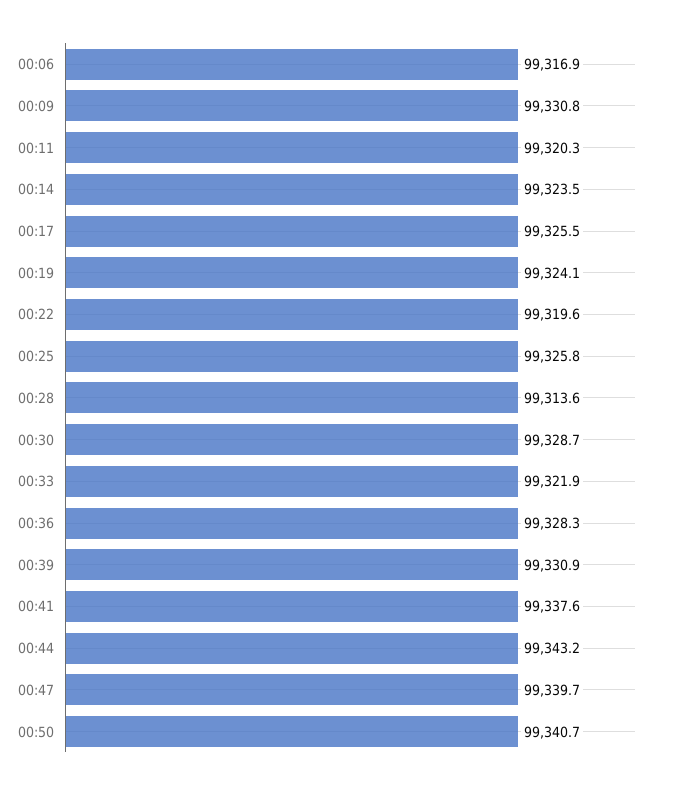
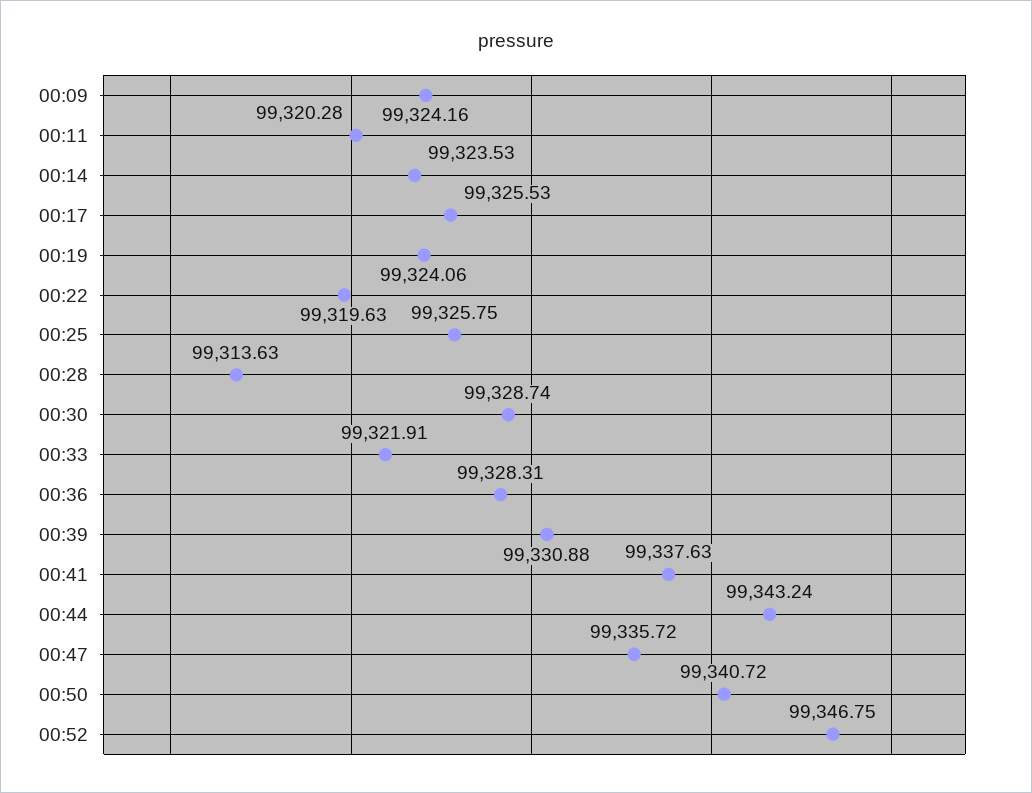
00:06: 99316.9 -> none
00:09: 99330.8 -> 99324.16
00:47: 99339.7 -> 99335.72
00:52: none -> 99346.75

